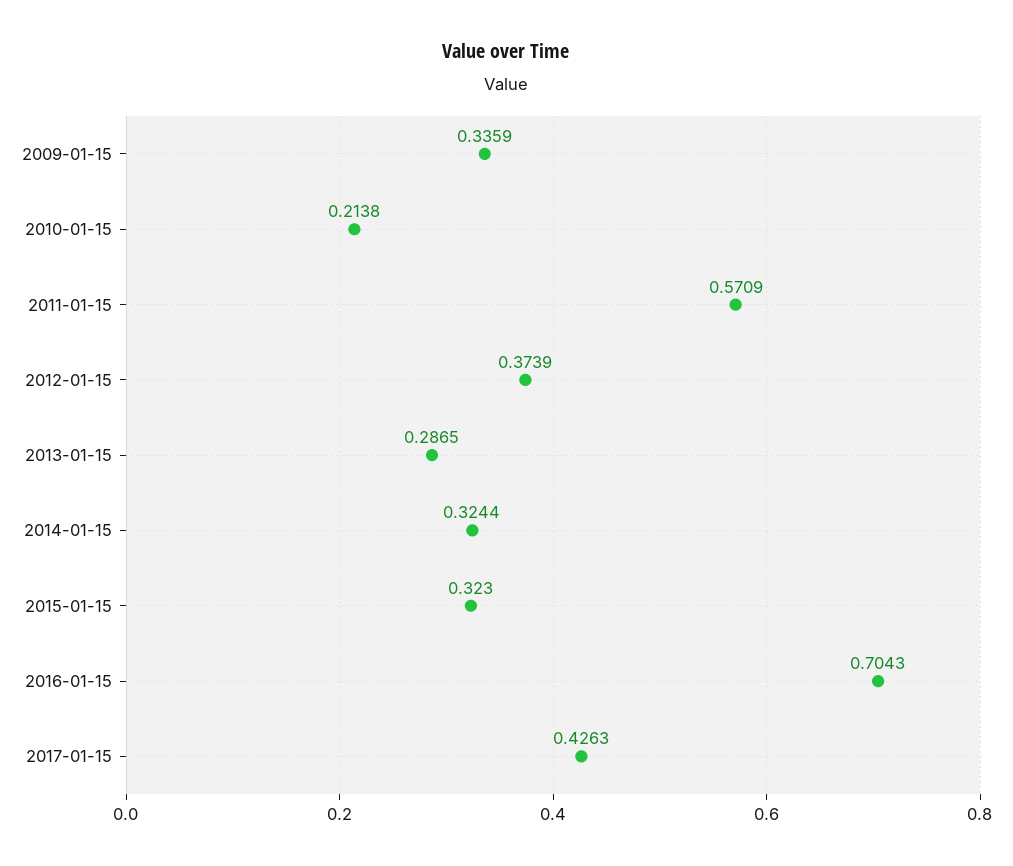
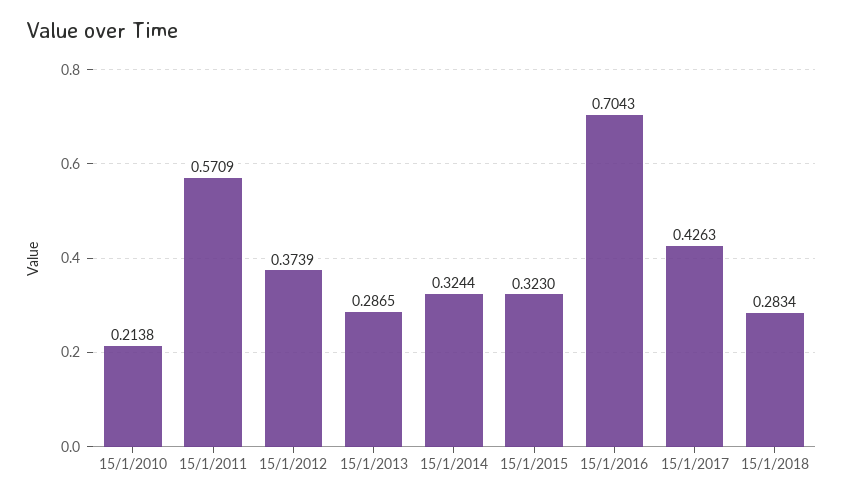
2009-01-15: 0.3359 -> none
15/1/2018: none -> 0.2834

